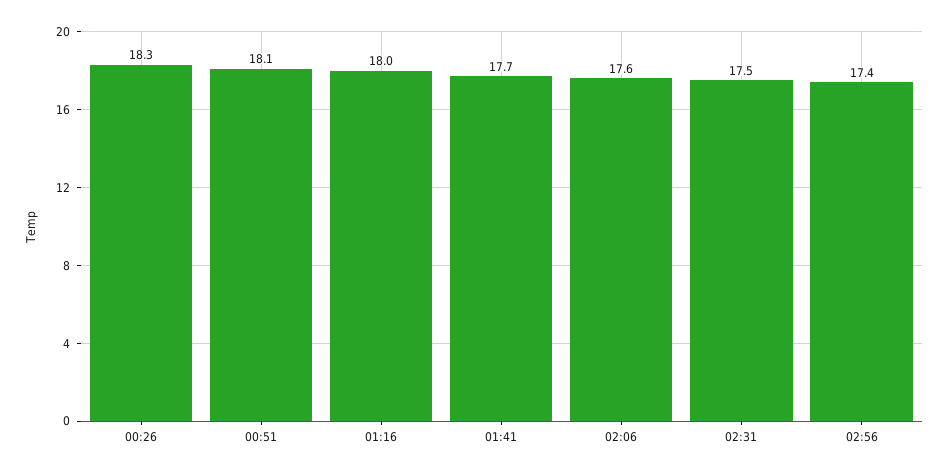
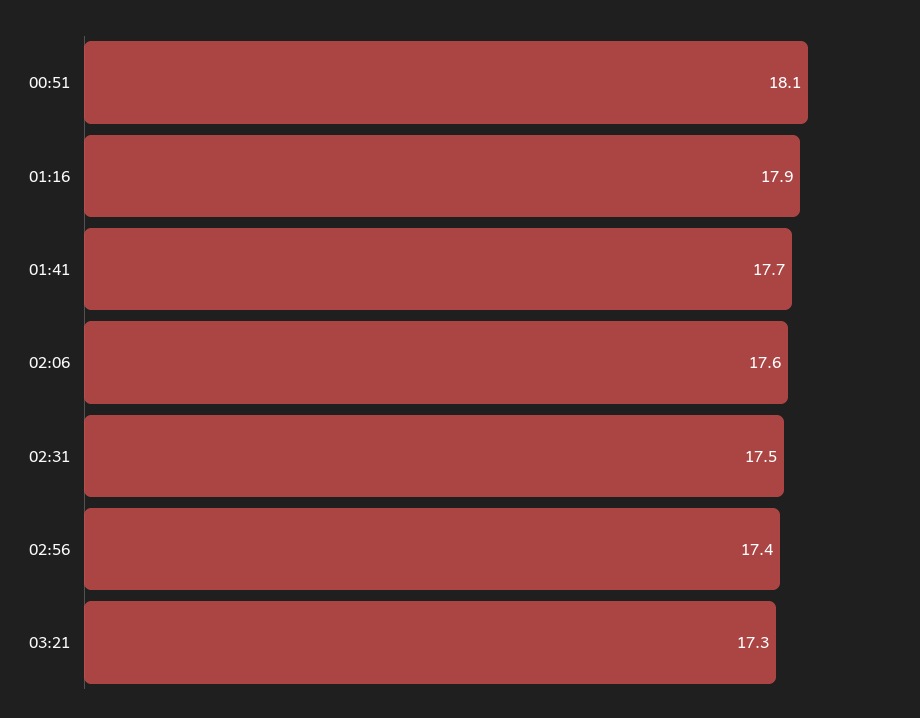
00:26: 18.3 -> none
01:16: 18 -> 17.9
03:21: none -> 17.3

